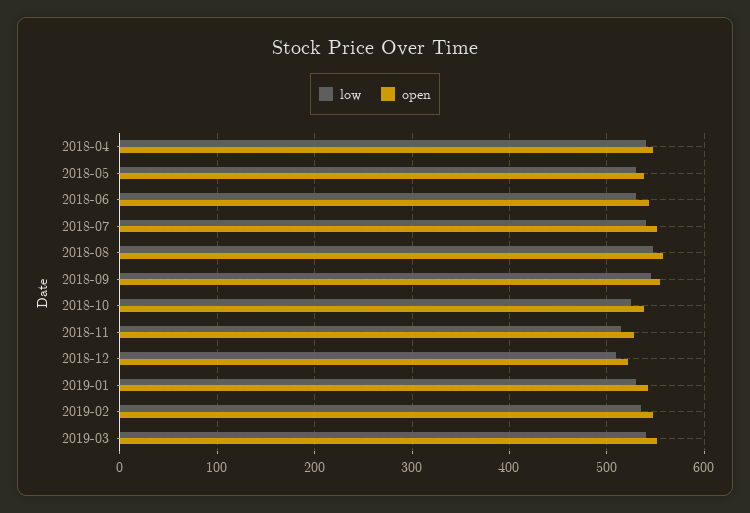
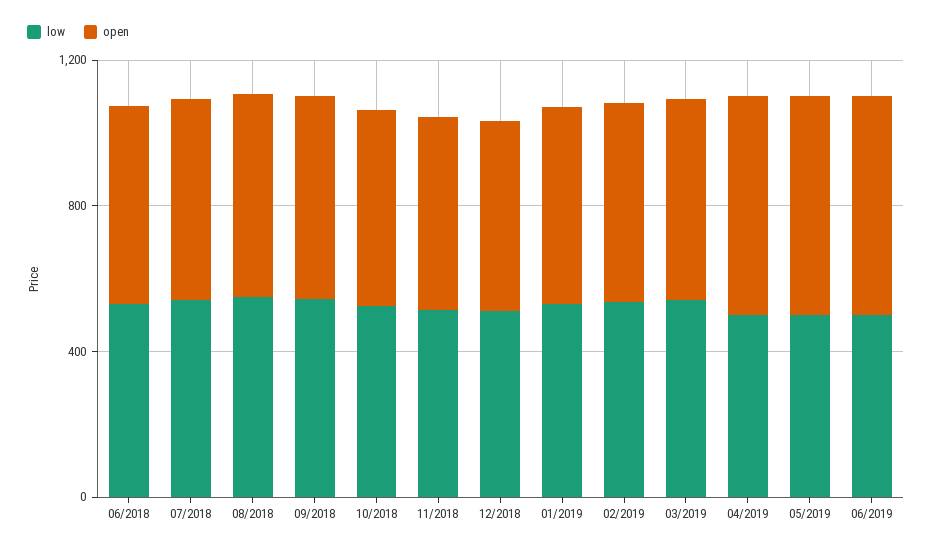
low, 2018-04: 540 -> none
open, 2018-04: 550 -> none
low, 2018-05: 530 -> none
open, 2018-05: 540 -> none
low, 04/2019: none -> 500
open, 04/2019: none -> 600
low, 05/2019: none -> 500
open, 05/2019: none -> 600
low, 06/2019: none -> 500
open, 06/2019: none -> 600

